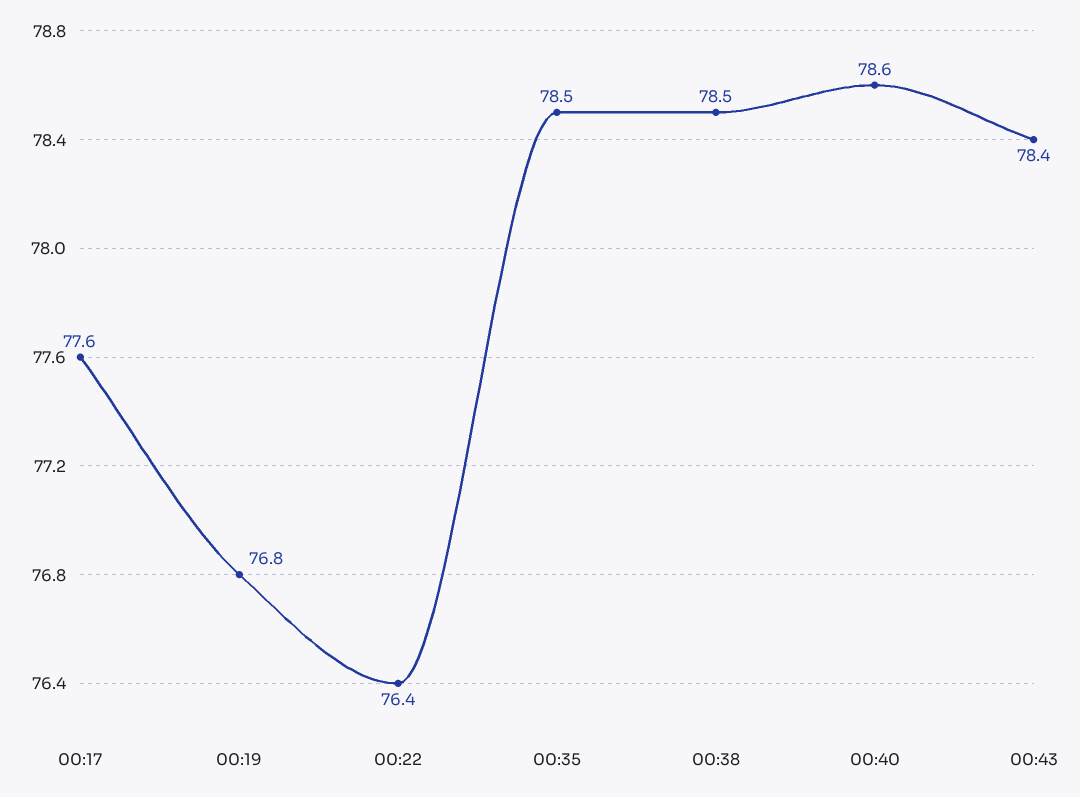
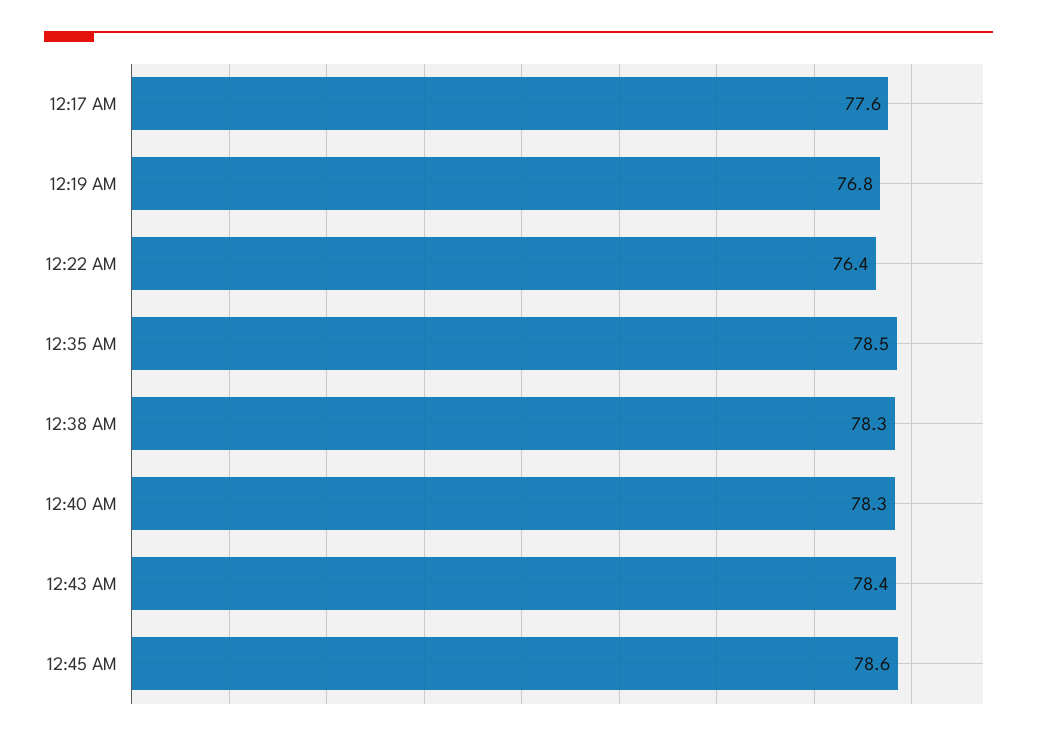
00:38: 78.5 -> 78.3
00:40: 78.6 -> 78.3
12:45 AM: none -> 78.6

